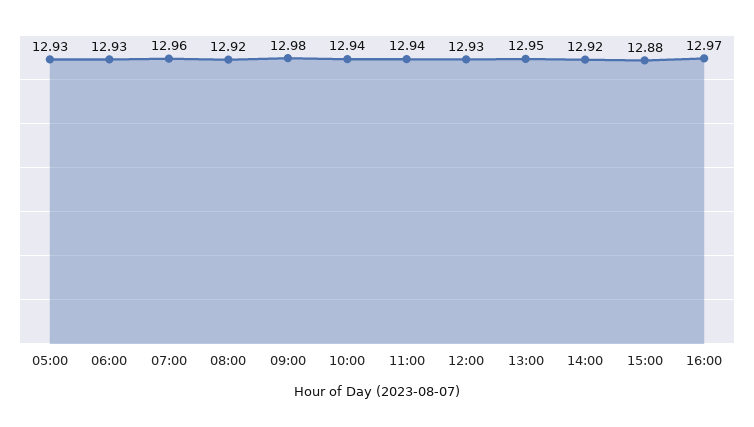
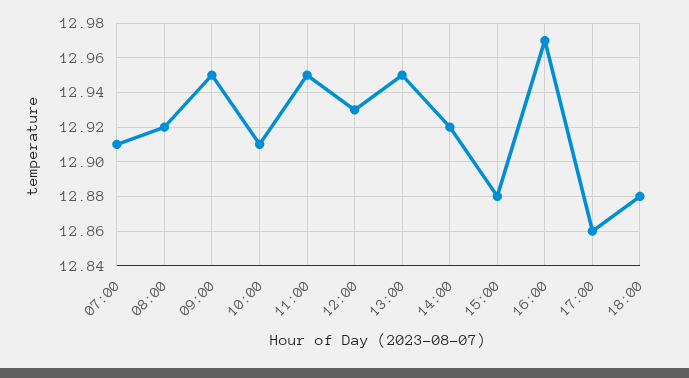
05:00: 12.93 -> none
06:00: 12.93 -> none
07:00: 12.96 -> 12.91
09:00: 12.98 -> 12.95
10:00: 12.94 -> 12.91
11:00: 12.94 -> 12.95
17:00: none -> 12.86
18:00: none -> 12.88

